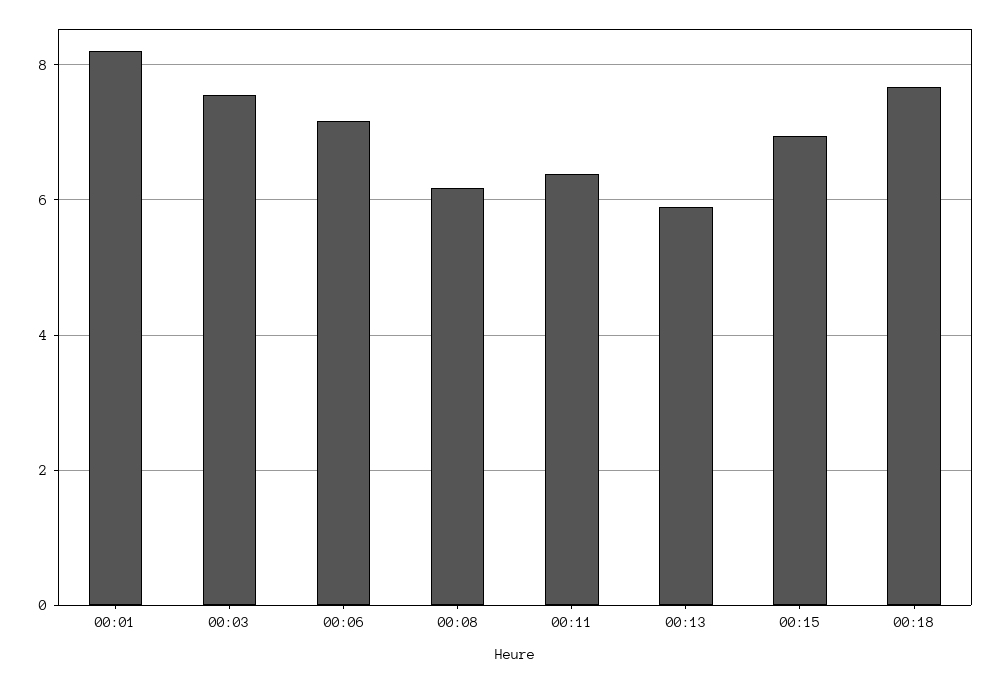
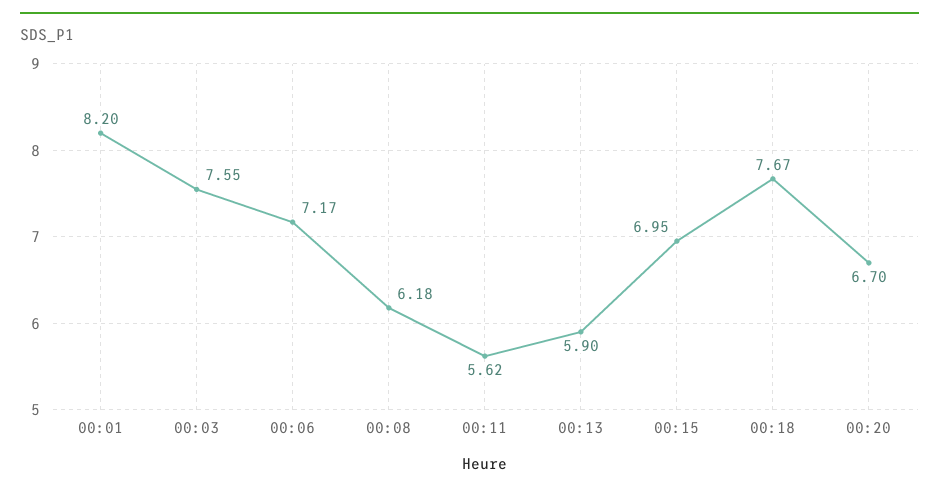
00:11: 6.4 -> 5.62
00:20: none -> 6.7

